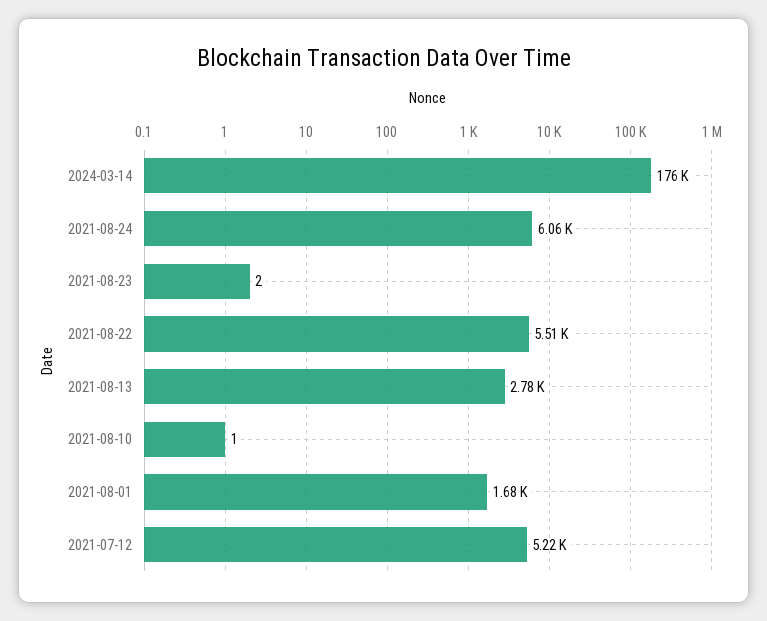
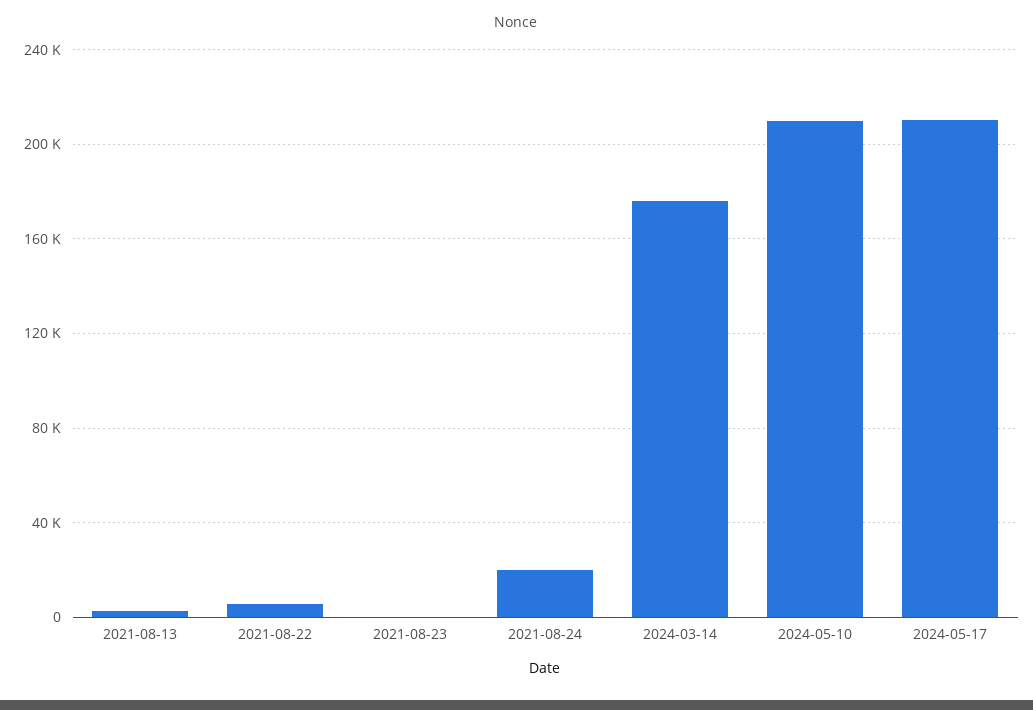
2021-08-24: 6060 -> 20000
2021-08-10: 1 -> none
2021-08-01: 1680 -> none
2021-07-12: 5220 -> none
2024-05-10: none -> 210000
2024-05-17: none -> 210000

